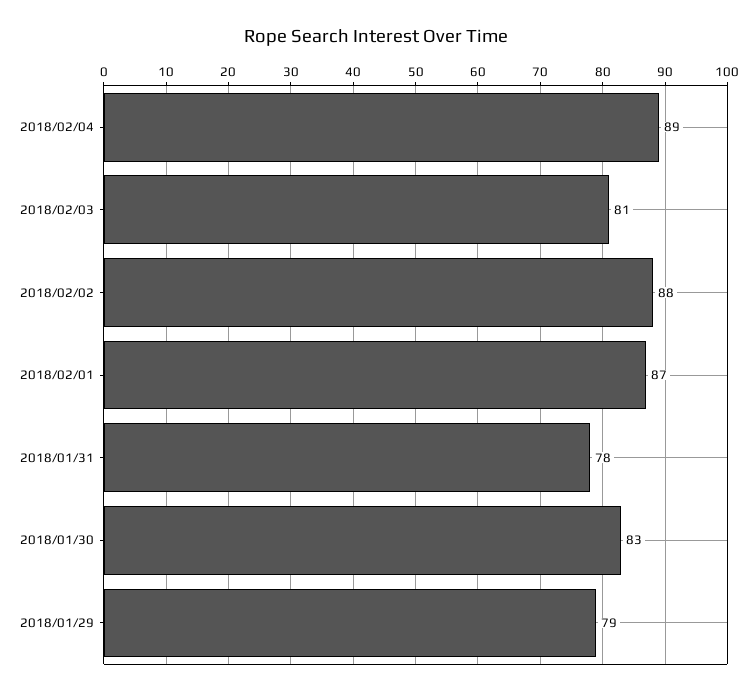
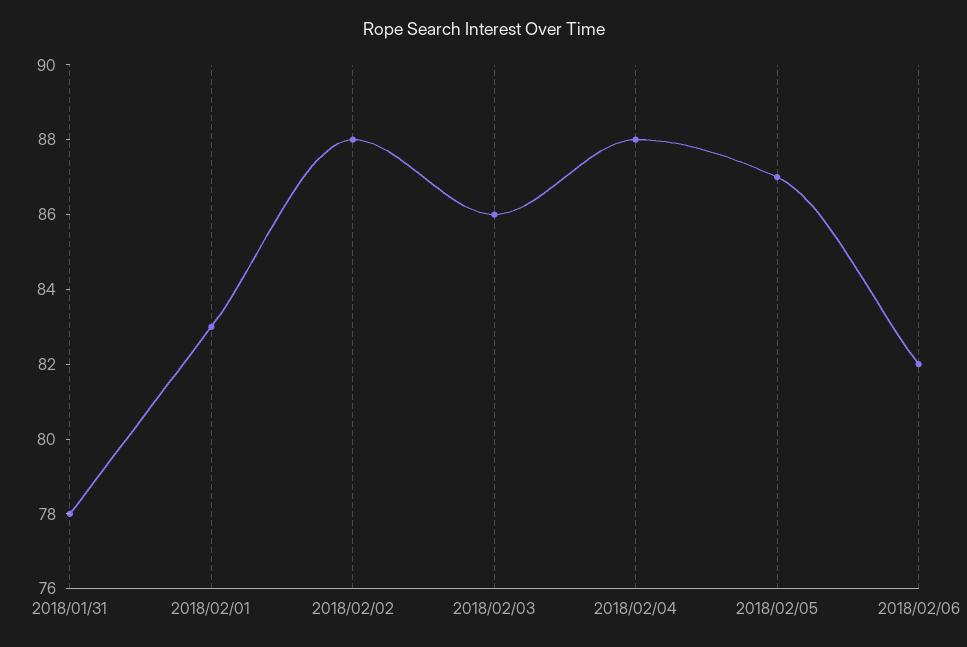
2018/02/04: 89 -> 88
2018/02/03: 81 -> 86
2018/02/01: 87 -> 83
2018/01/30: 83 -> none
2018/01/29: 79 -> none
2018/02/05: none -> 87
2018/02/06: none -> 82

